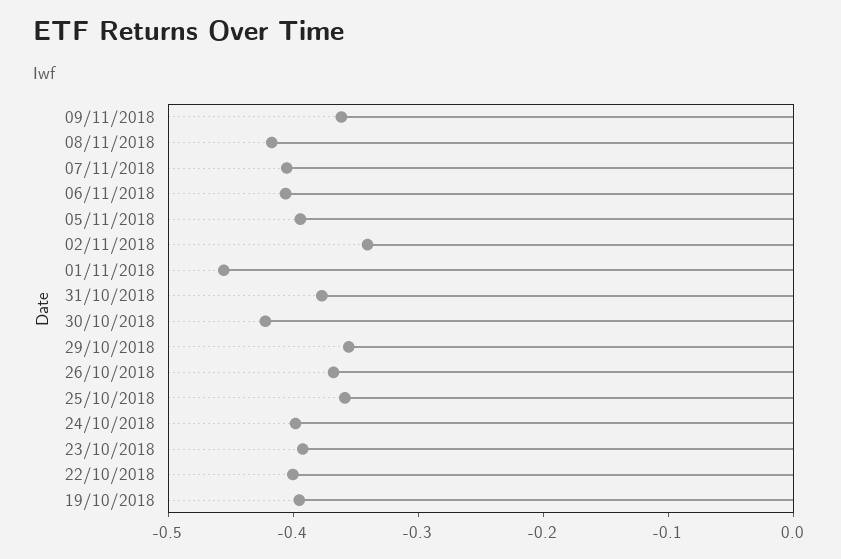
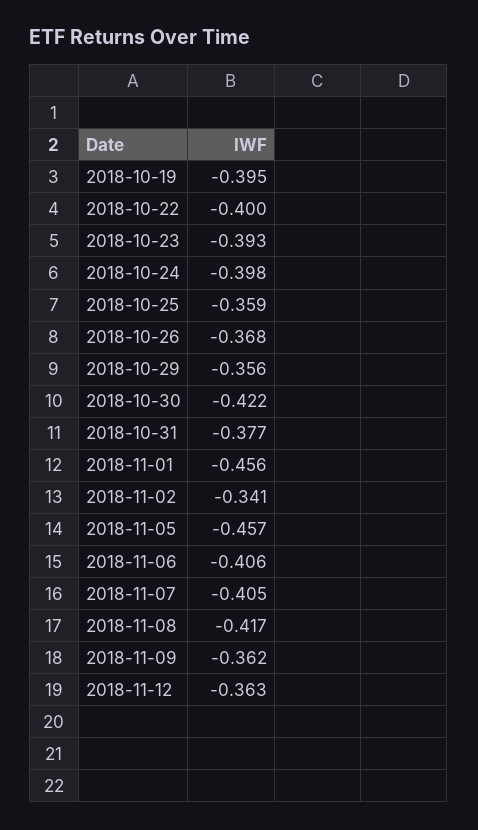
05/11/2018: -0.4 -> -0.457
2018-11-12: none -> -0.363

